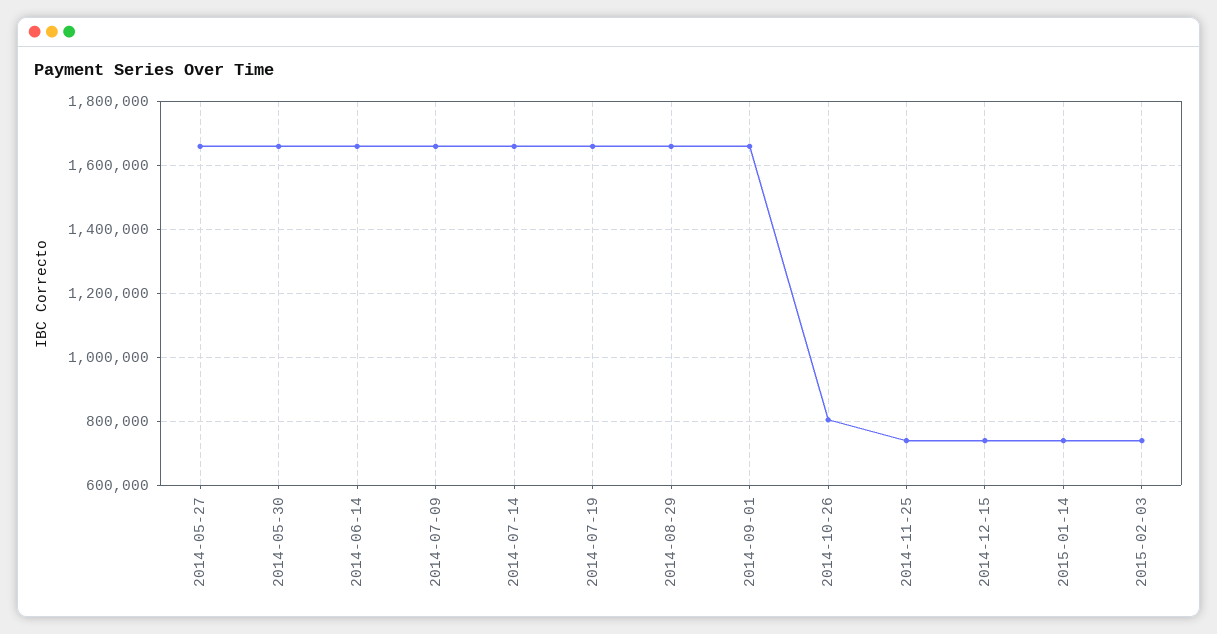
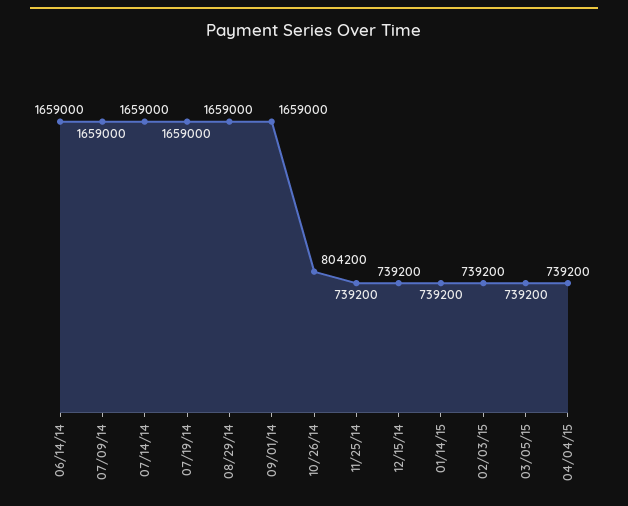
2014-05-27: 1660000 -> none
2014-05-30: 1660000 -> none
03/05/15: none -> 739200
04/04/15: none -> 739200

